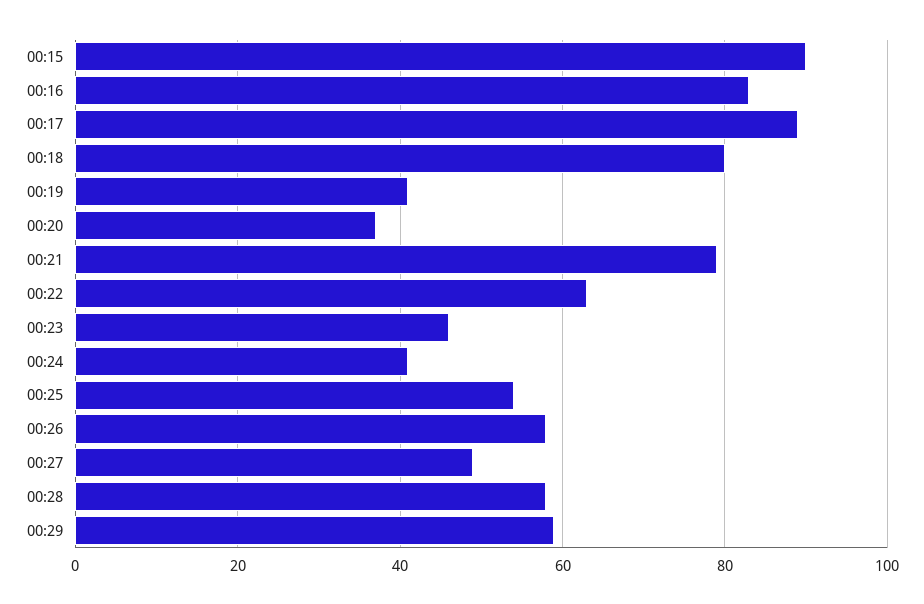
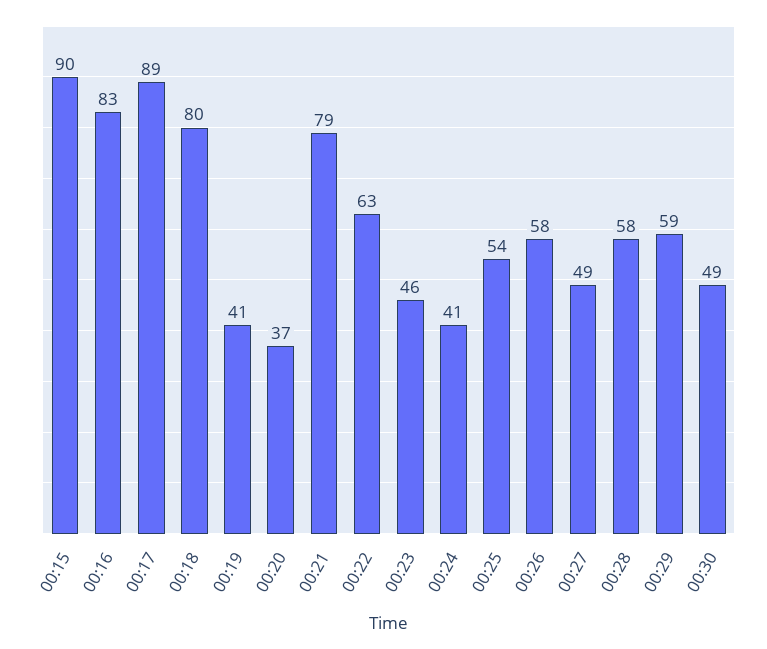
00:30: none -> 49

